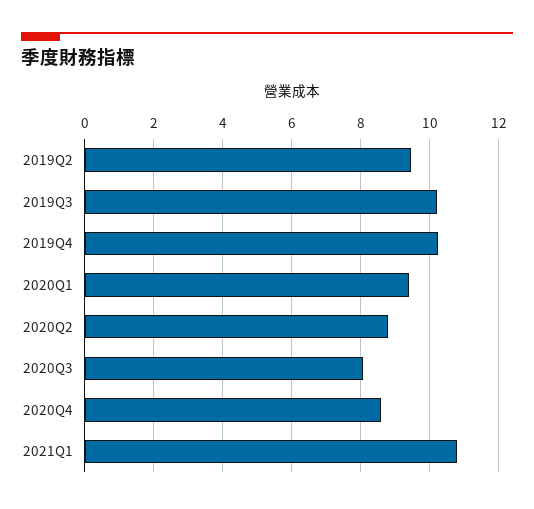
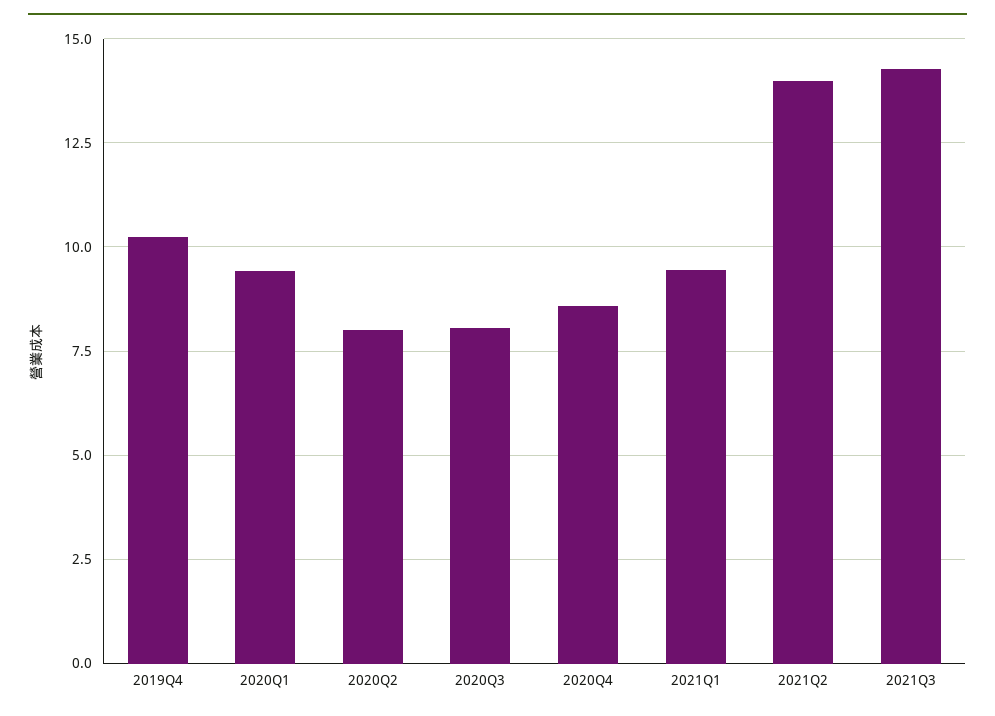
2019Q2: 9.4 -> none
2019Q3: 10.2 -> none
2020Q2: 8.8 -> 8
2021Q1: 10.8 -> 9.5
2021Q2: none -> 14
2021Q3: none -> 14.25

